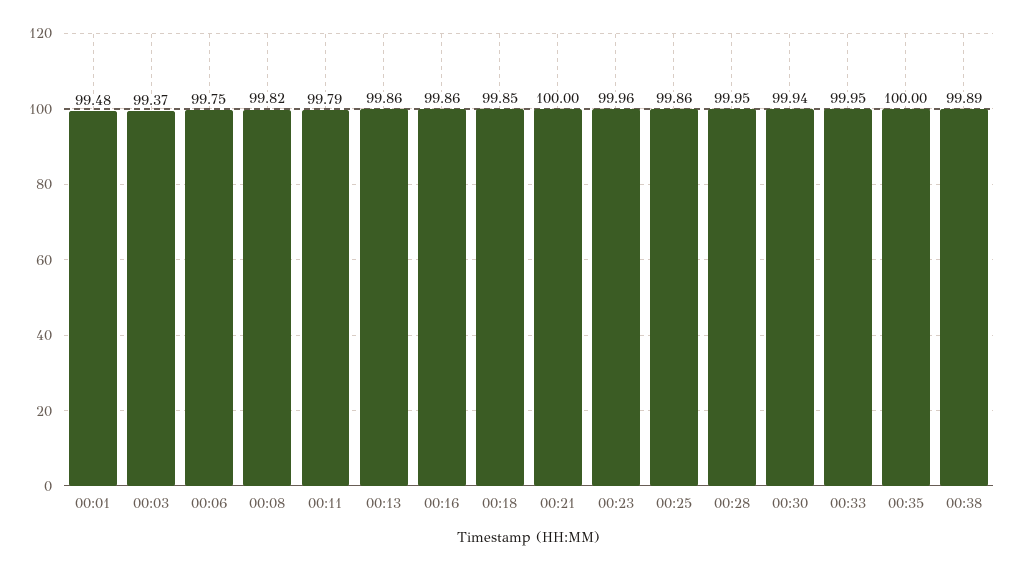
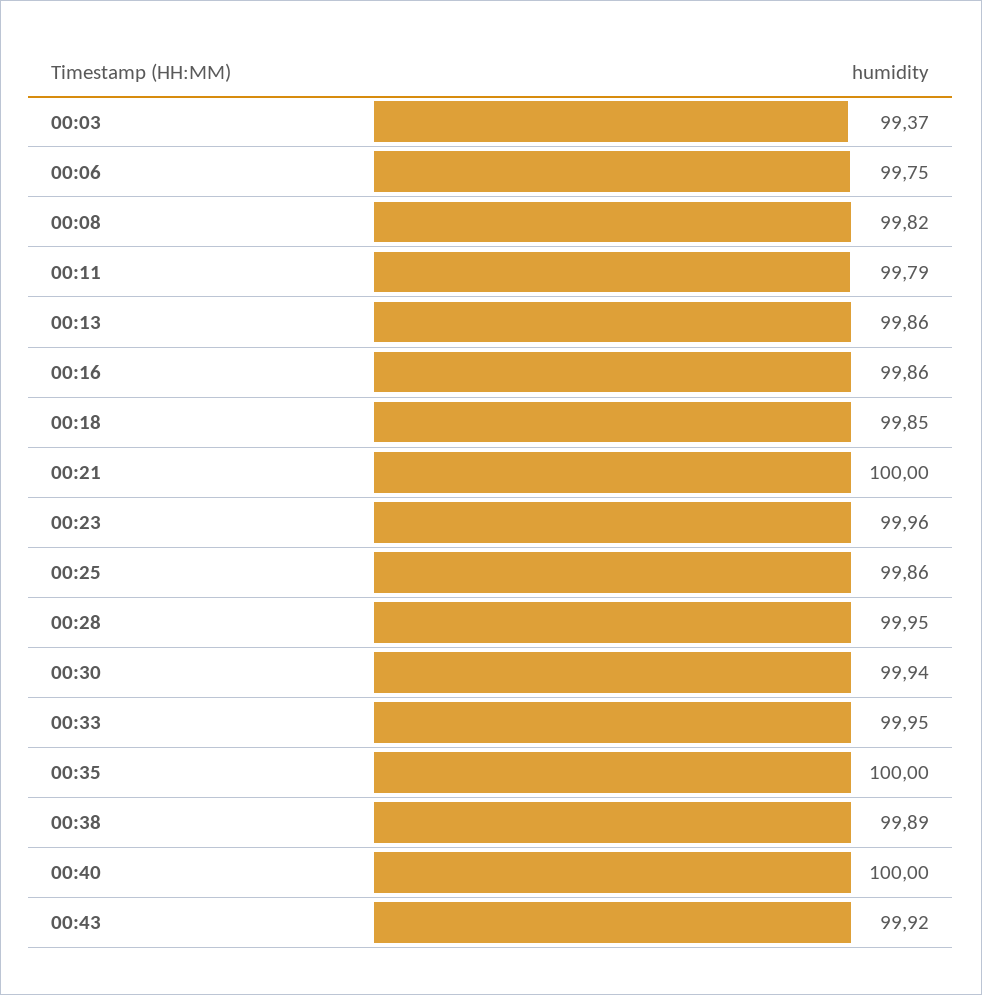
00:01: 99.48 -> none
00:40: none -> 100
00:43: none -> 99.92

